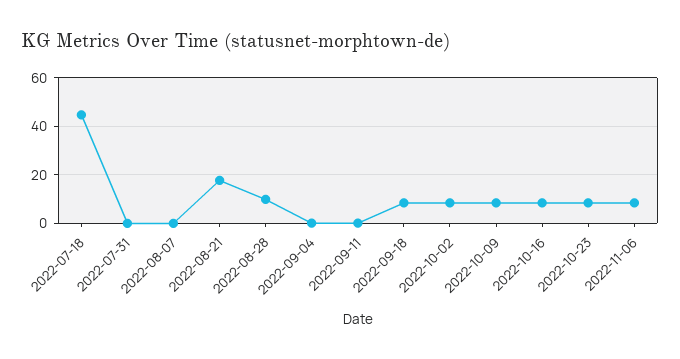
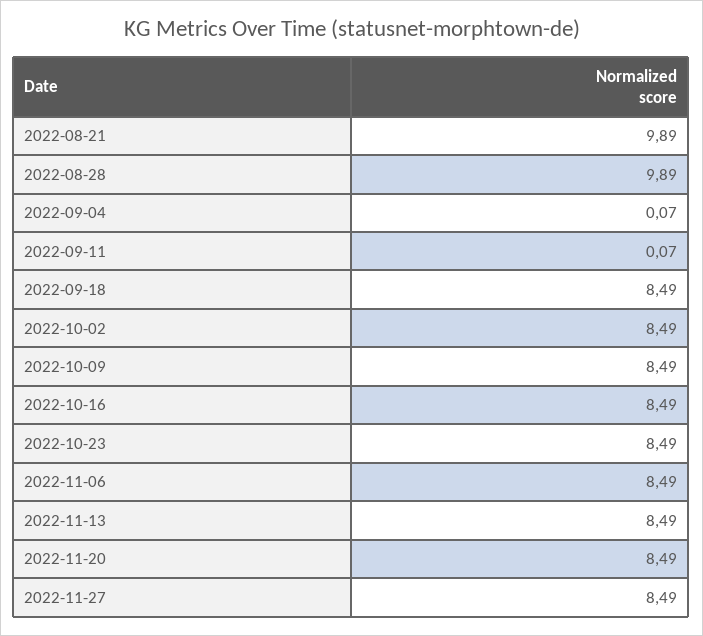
2022-07-18: 45 -> none
2022-07-31: 0 -> none
2022-08-07: 0 -> none
2022-08-21: 17.5 -> 9.89
2022-11-13: none -> 8.49
2022-11-20: none -> 8.49
2022-11-27: none -> 8.49

